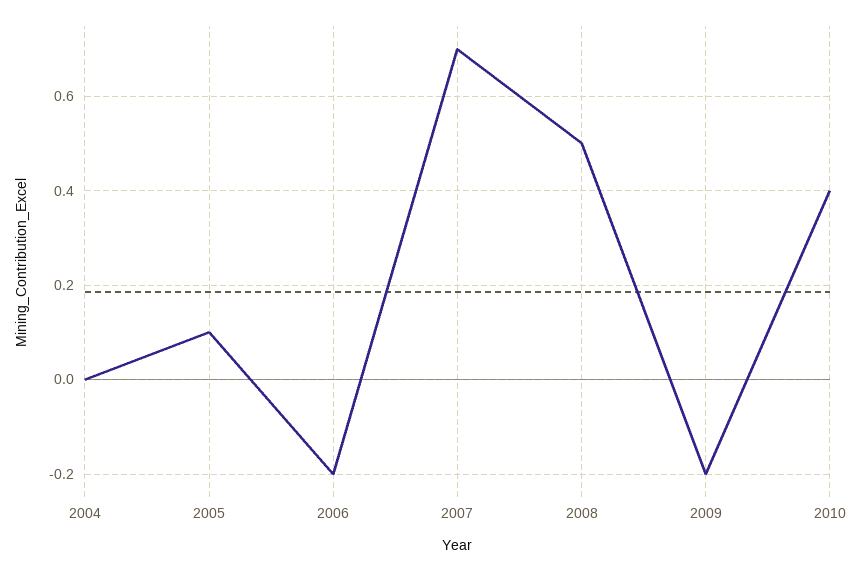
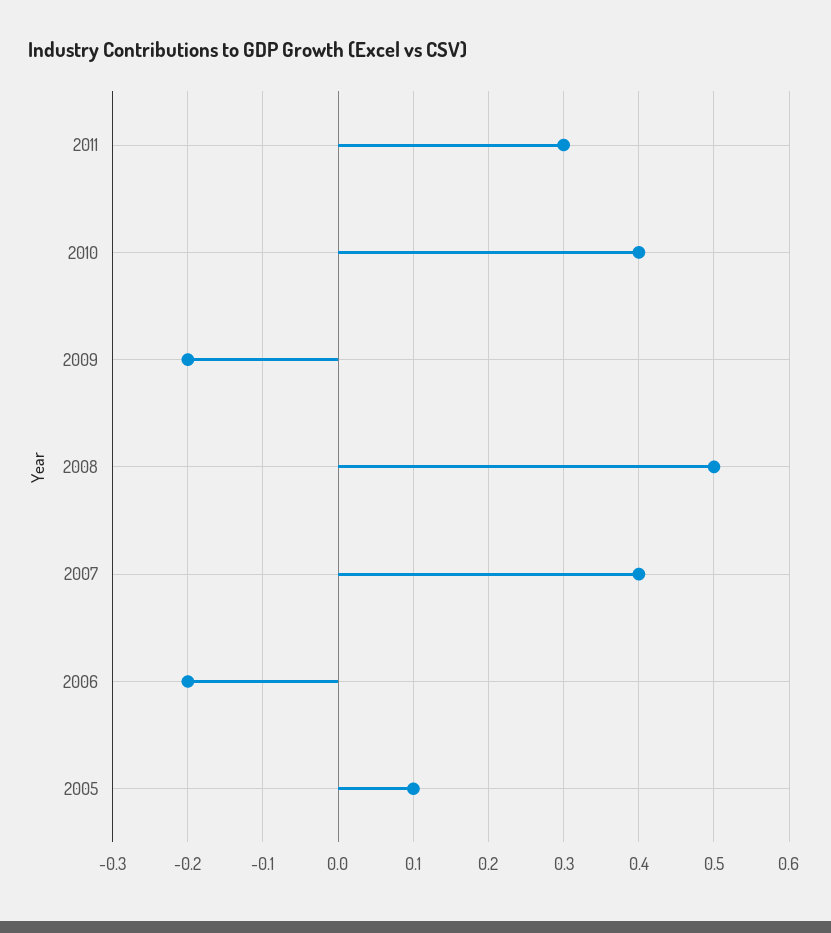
2004: 0 -> none
2007: 0.7 -> 0.4
2011: none -> 0.3

